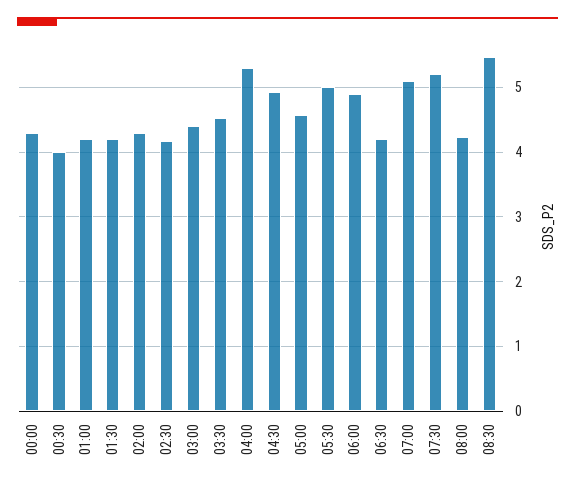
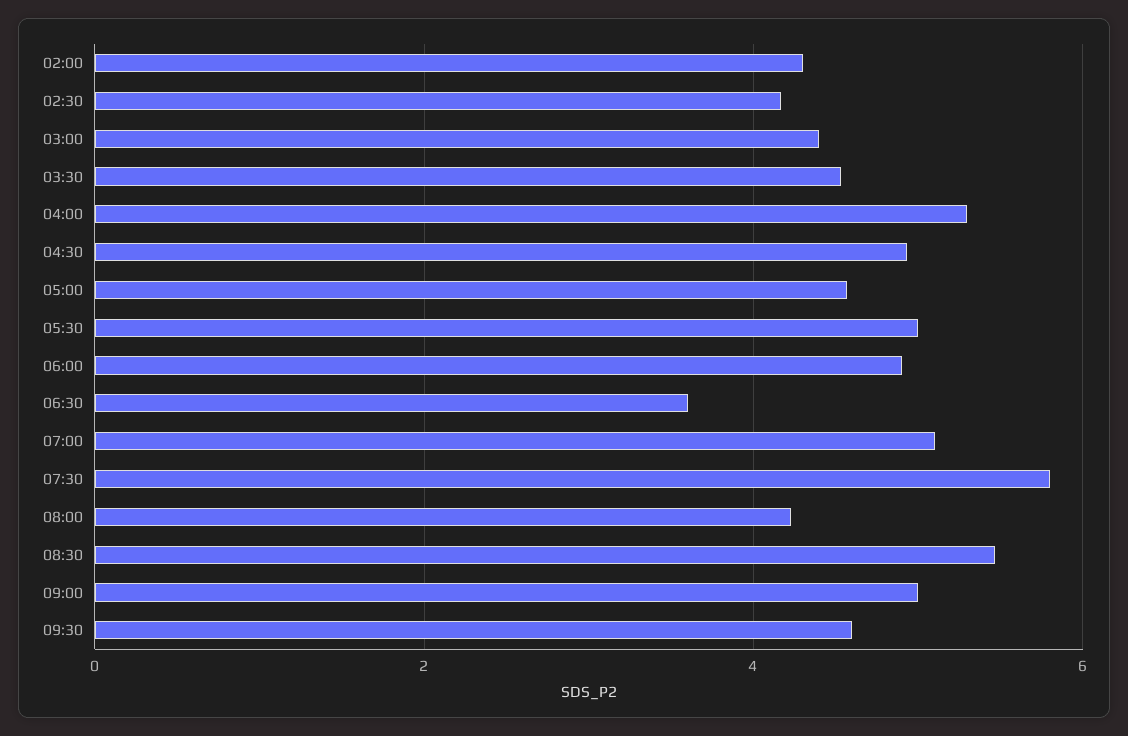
00:00: 4.3 -> none
00:30: 4 -> none
01:00: 4.2 -> none
01:30: 4.2 -> none
06:30: 4.2 -> 3.6
07:30: 5.2 -> 5.8
09:00: none -> 5
09:30: none -> 4.6

